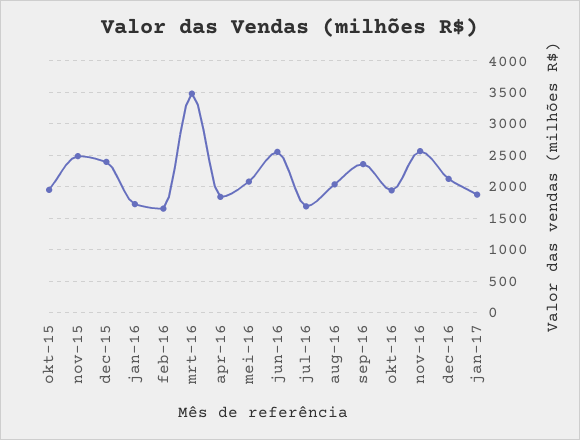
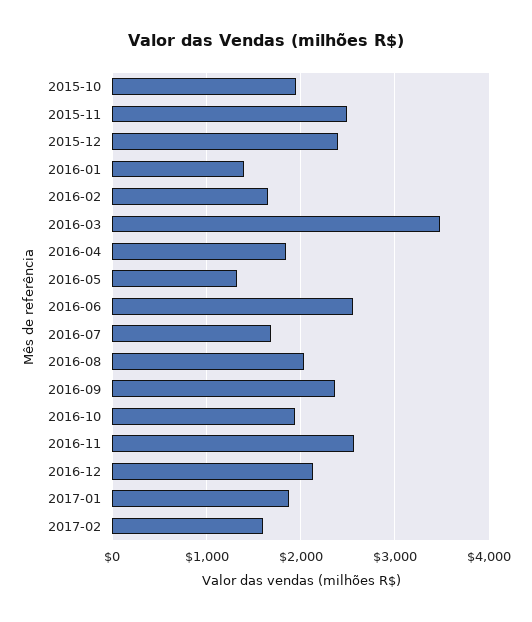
jan-16: 1700 -> 1400
mei-16: 2100 -> 1300
2017-02: none -> 1600

